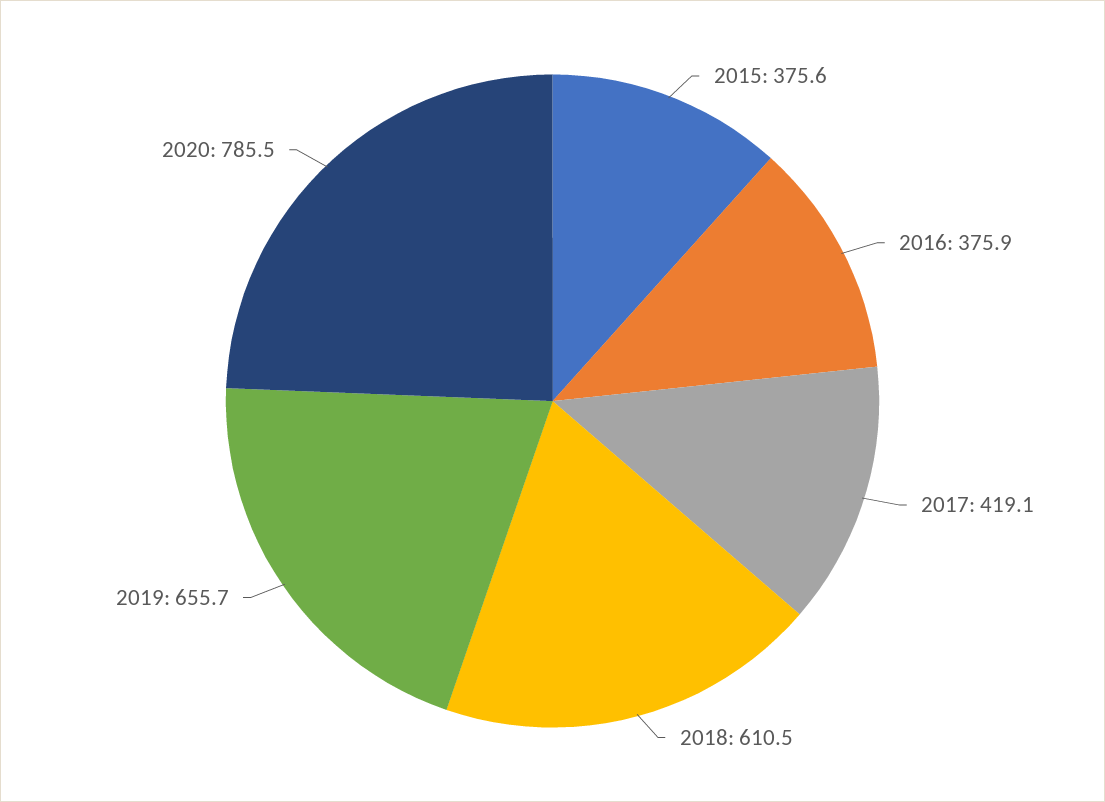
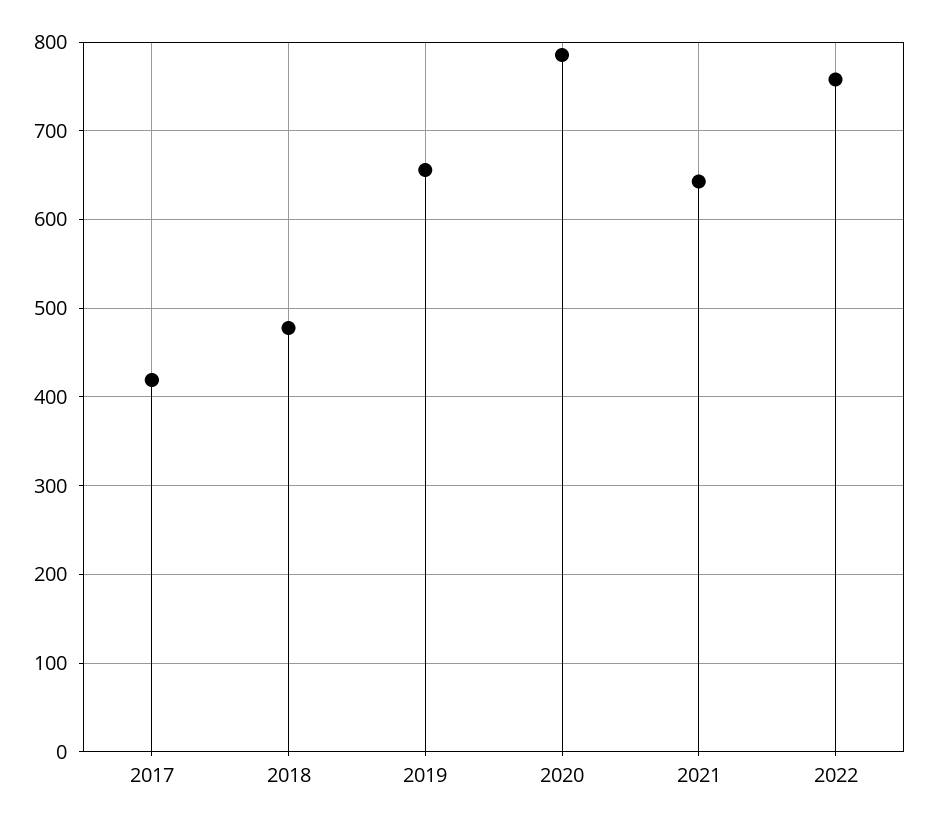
2015: 375.6 -> none
2016: 375.9 -> none
2018: 610.5 -> 480
2021: none -> 640
2022: none -> 760

